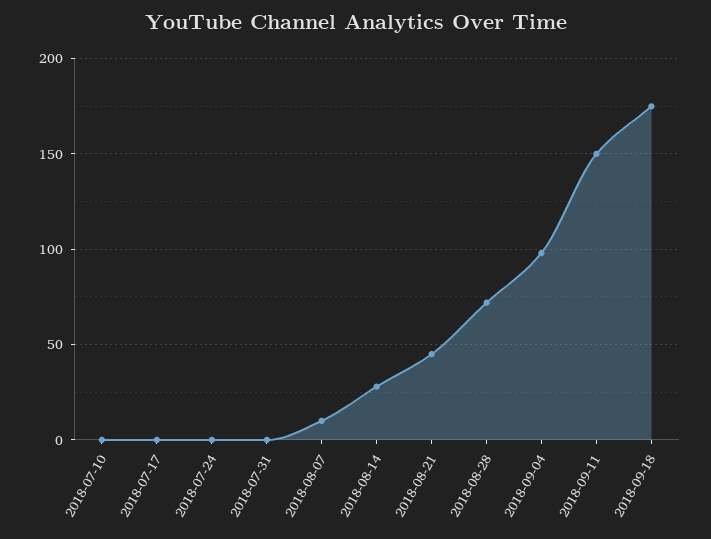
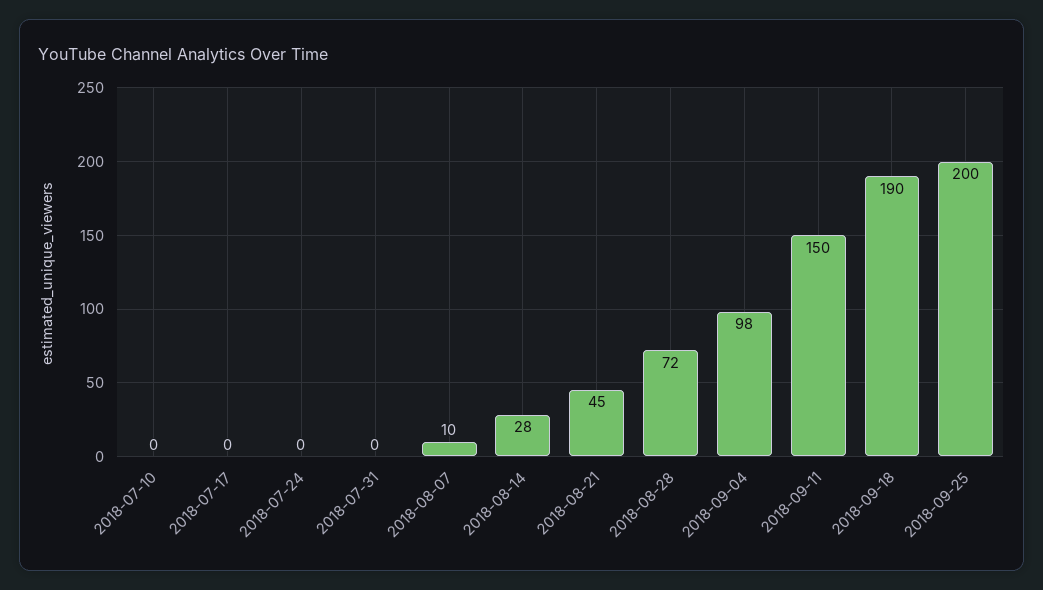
2018-09-18: 175 -> 190
2018-09-25: none -> 200

